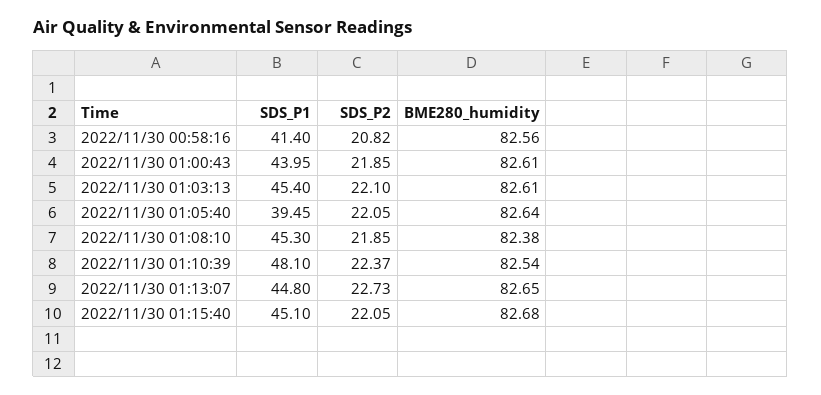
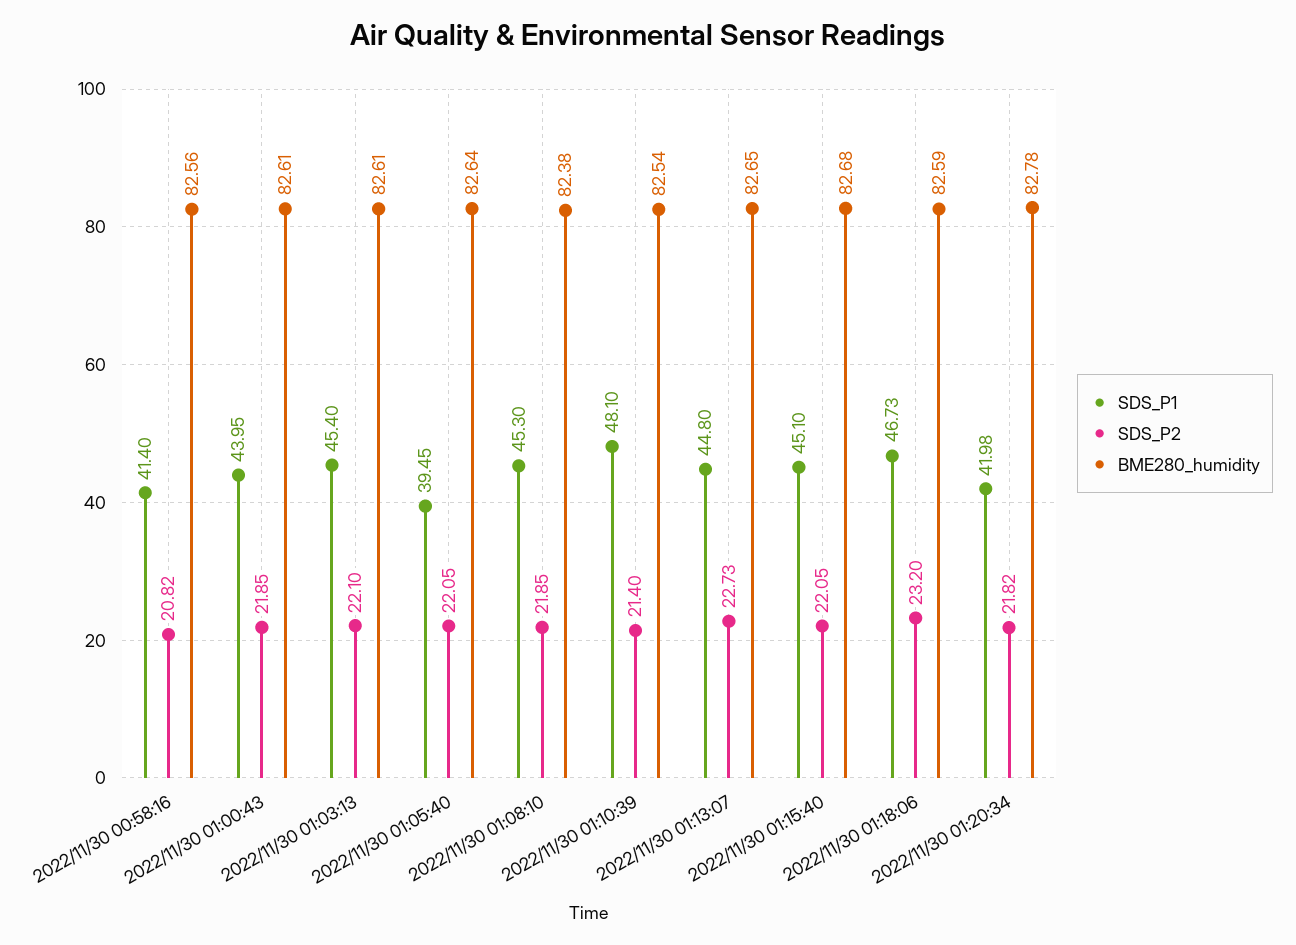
SDS_P2, 2022/11/30 01:10:39: 22.37 -> 21.4
SDS_P1, 2022/11/30 01:18:06: none -> 46.73
SDS_P2, 2022/11/30 01:18:06: none -> 23.2
BME280_humidity, 2022/11/30 01:18:06: none -> 82.59
SDS_P1, 2022/11/30 01:20:34: none -> 41.98
SDS_P2, 2022/11/30 01:20:34: none -> 21.82
BME280_humidity, 2022/11/30 01:20:34: none -> 82.78

